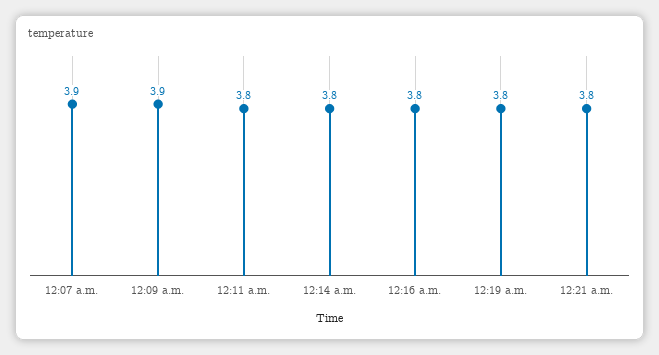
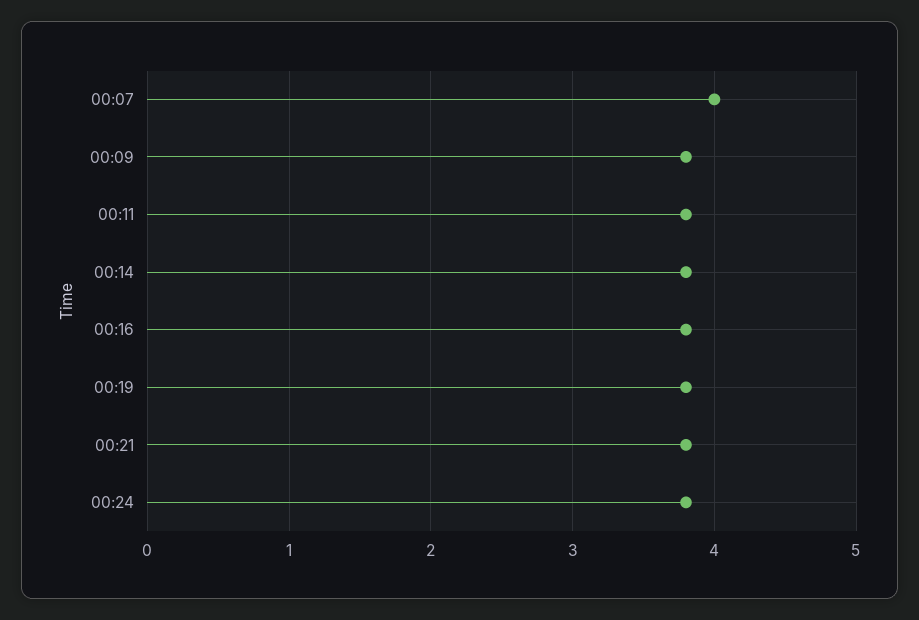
12:07 a.m.: 3.9 -> 4
12:09 a.m.: 3.9 -> 3.8
00:24: none -> 3.8

